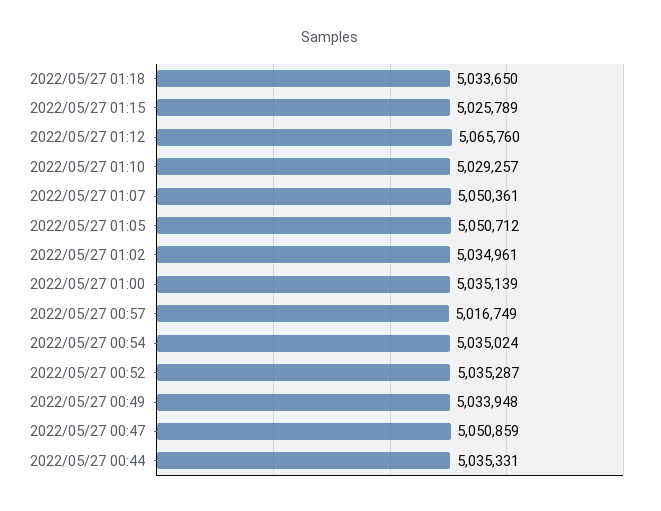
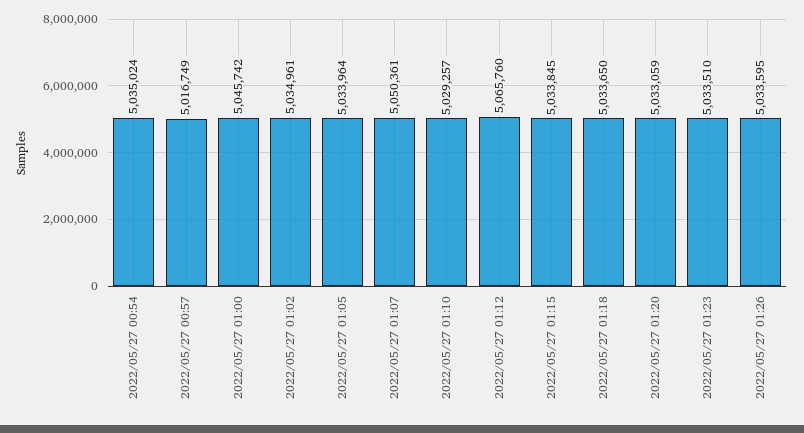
2022/05/27 01:15: 5025789 -> 5033845
2022/05/27 01:05: 5050712 -> 5033964
2022/05/27 01:00: 5035139 -> 5045742
2022/05/27 00:52: 5035287 -> none
2022/05/27 00:49: 5033948 -> none
2022/05/27 00:47: 5050859 -> none
2022/05/27 00:44: 5035331 -> none
2022/05/27 01:20: none -> 5033059
2022/05/27 01:23: none -> 5033510
2022/05/27 01:26: none -> 5033595

